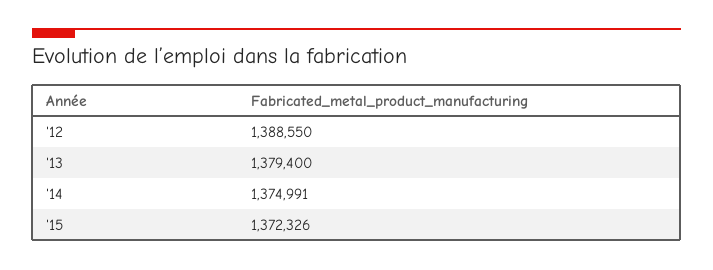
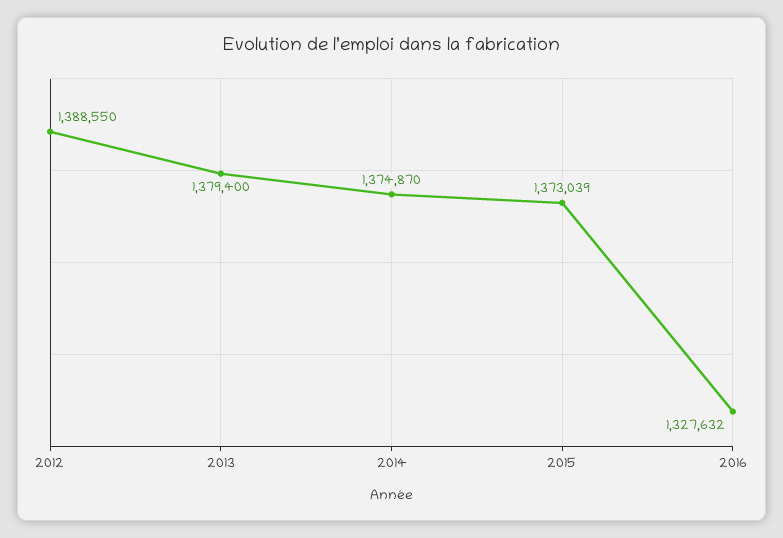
'14: 1374991 -> 1374870
'15: 1372326 -> 1373039
2016: none -> 1327632

